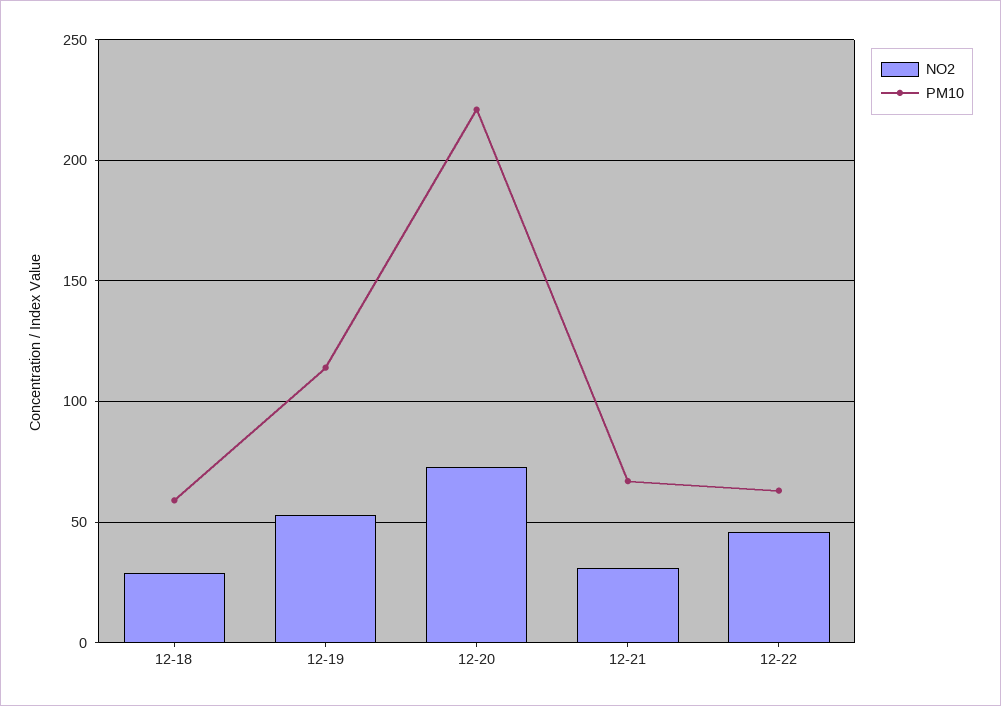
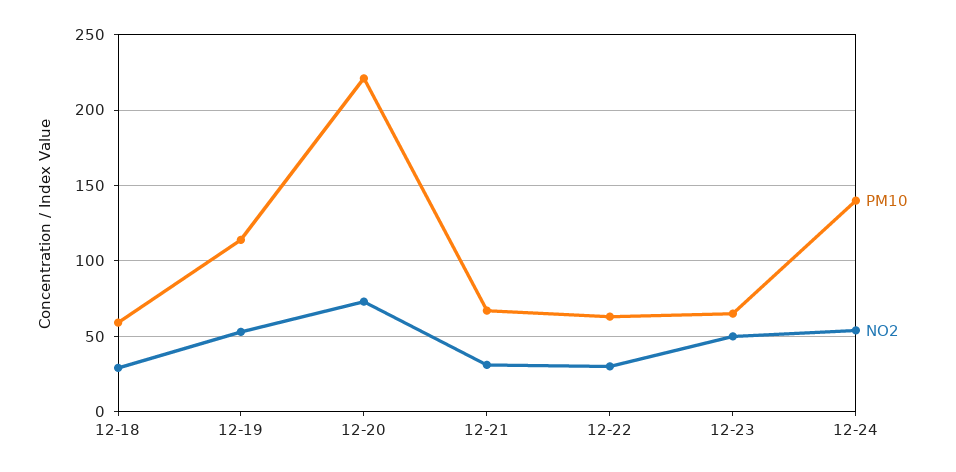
NO2, 12-22: 45 -> 30
PM10, 12-23: none -> 65
NO2, 12-23: none -> 50
PM10, 12-24: none -> 140
NO2, 12-24: none -> 55

